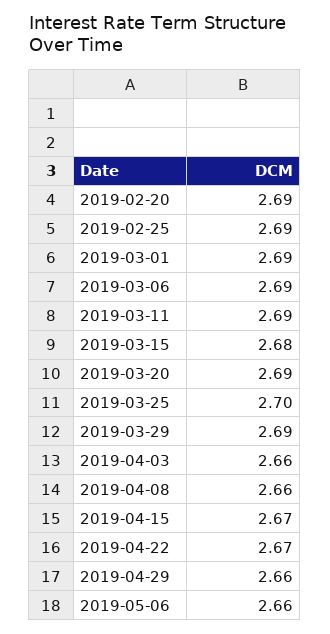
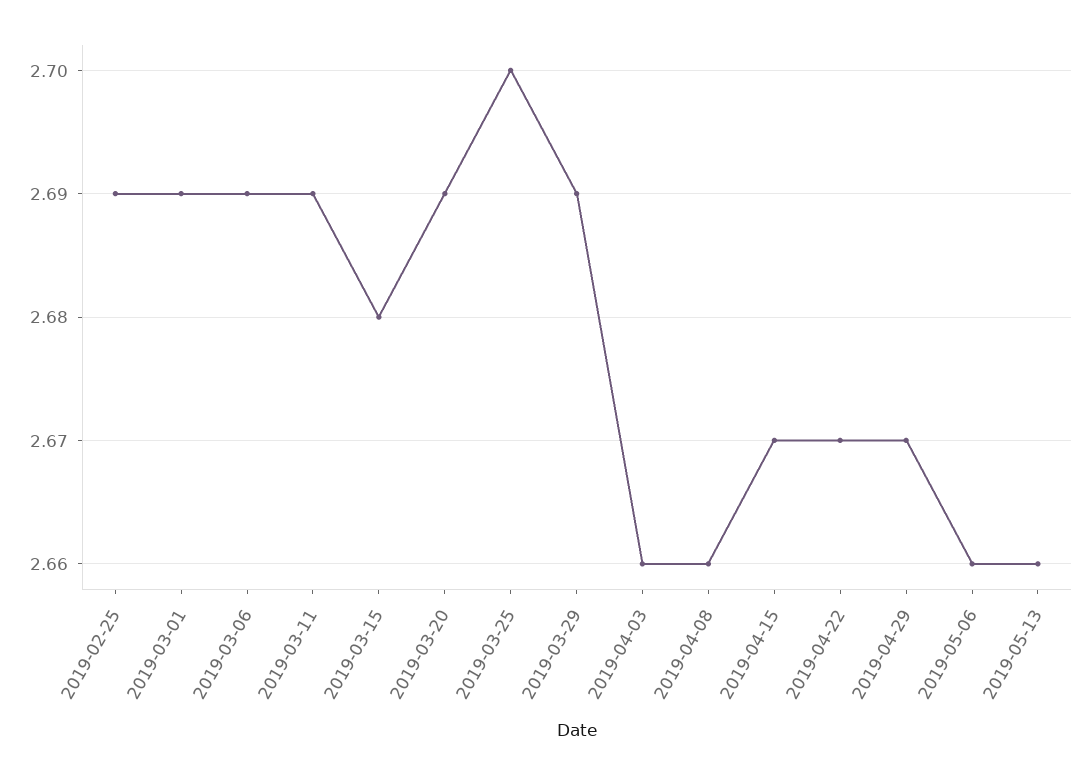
2019-02-20: 2.69 -> none
2019-04-29: 2.66 -> 2.67
2019-05-13: none -> 2.66

